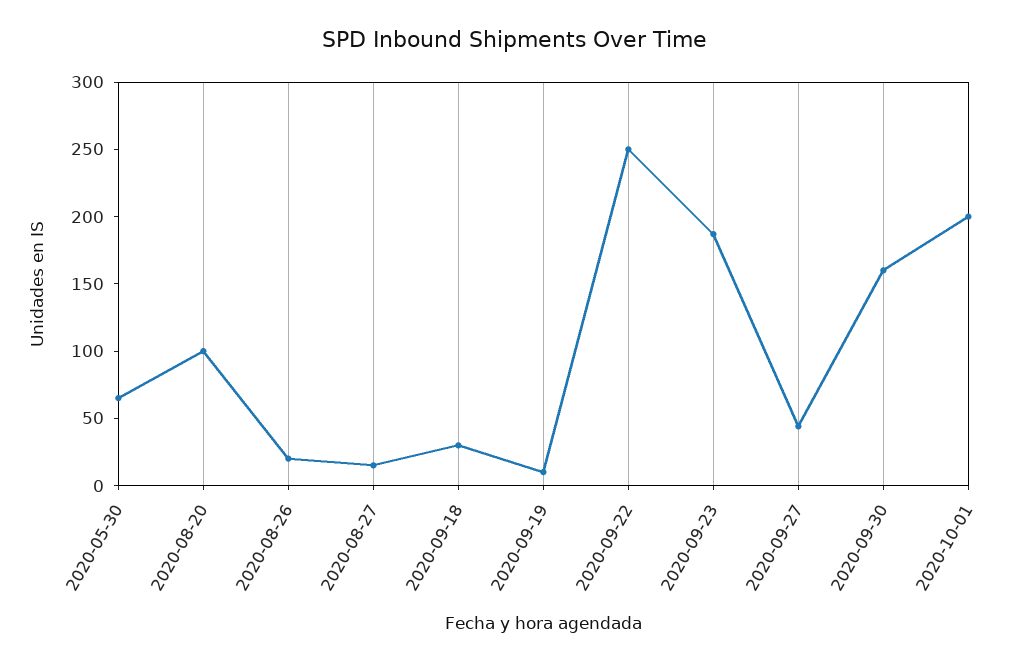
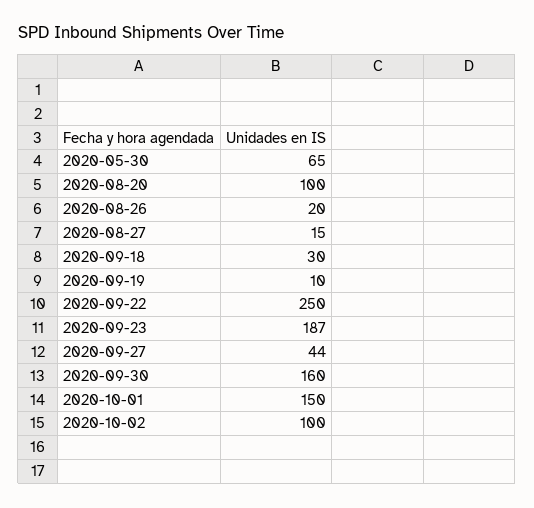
2020-10-01: 200 -> 150
2020-10-02: none -> 100

